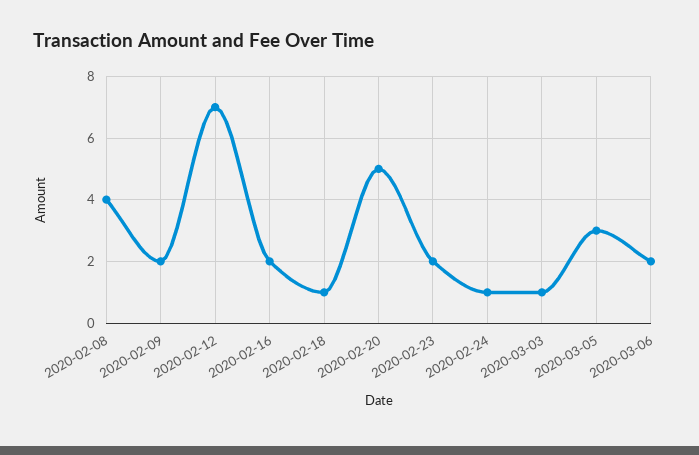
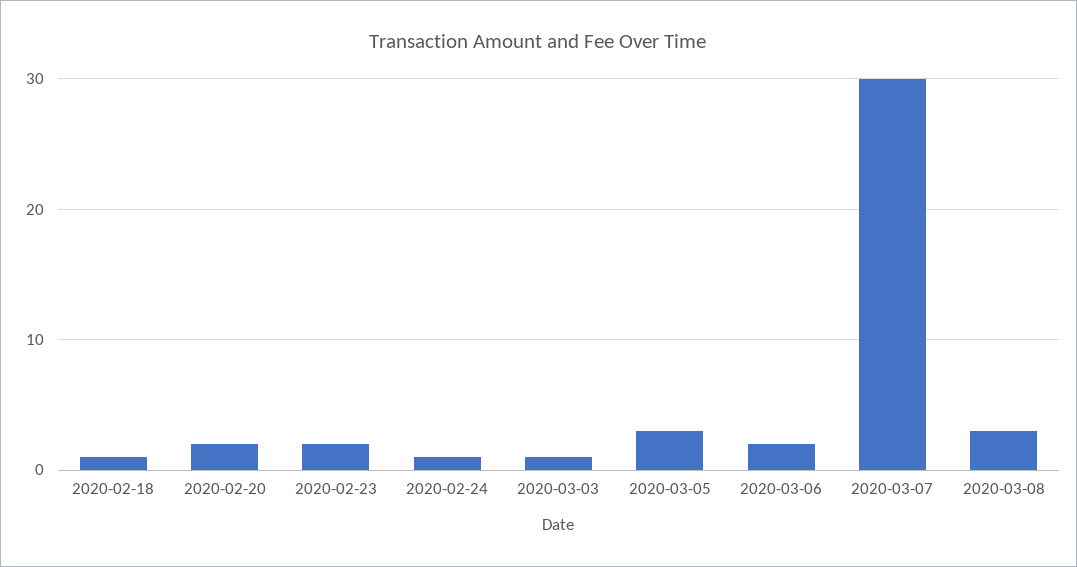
2020-02-08: 4 -> none
2020-02-09: 2 -> none
2020-02-12: 7 -> none
2020-02-16: 2 -> none
2020-02-20: 5 -> 2
2020-03-07: none -> 30
2020-03-08: none -> 3

